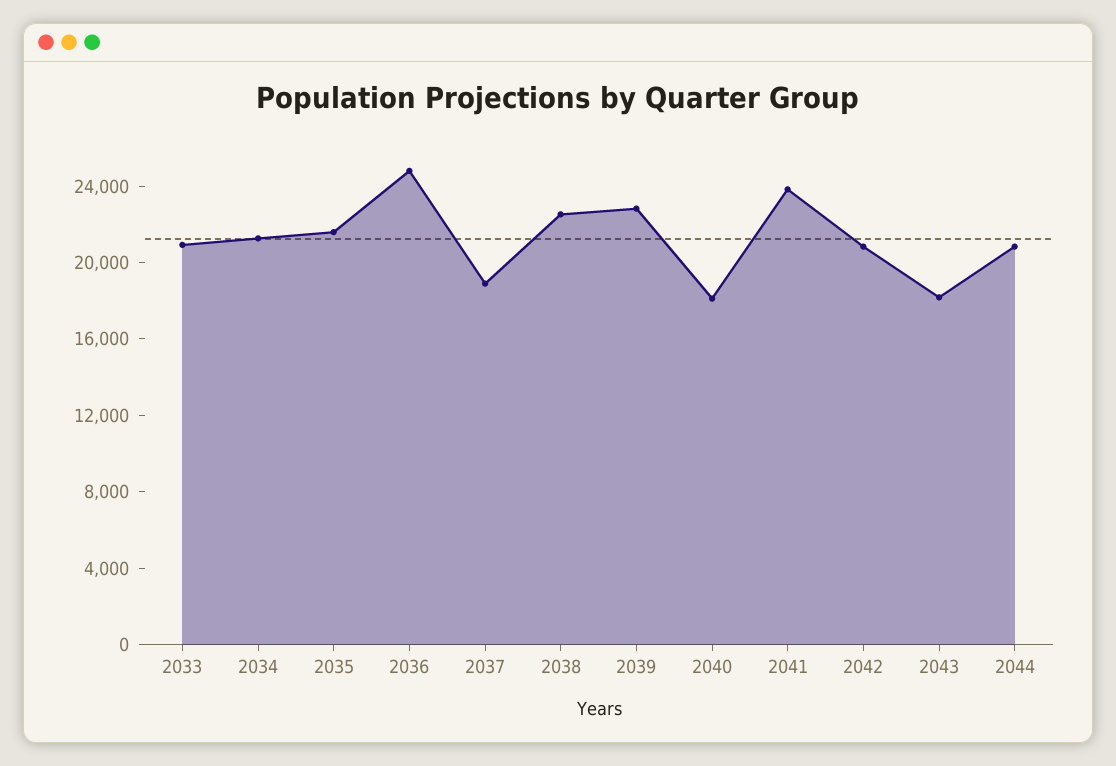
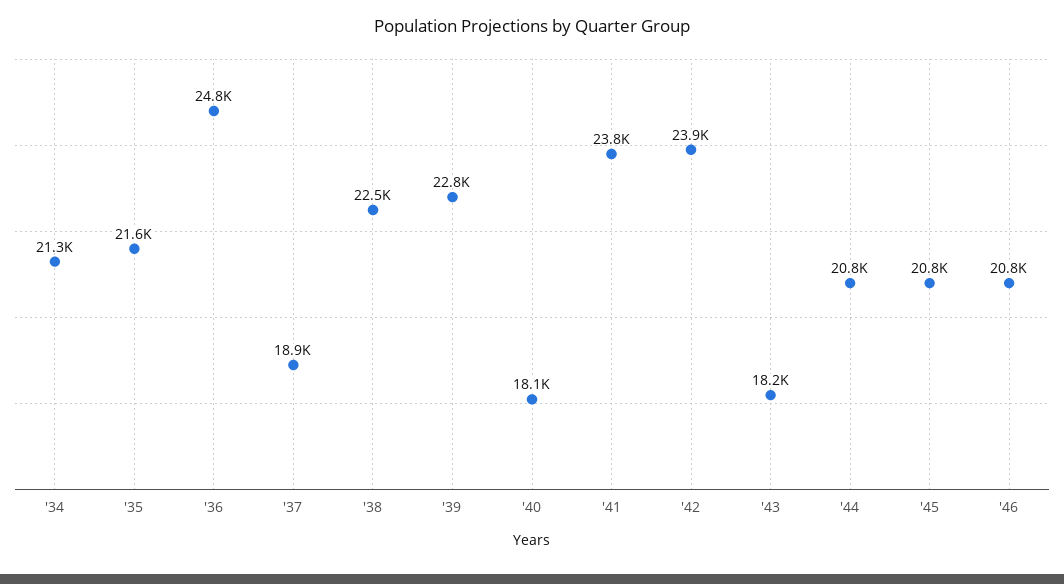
2033: 21000 -> none
2042: 21000 -> 23900
'45: none -> 20800
'46: none -> 20800

